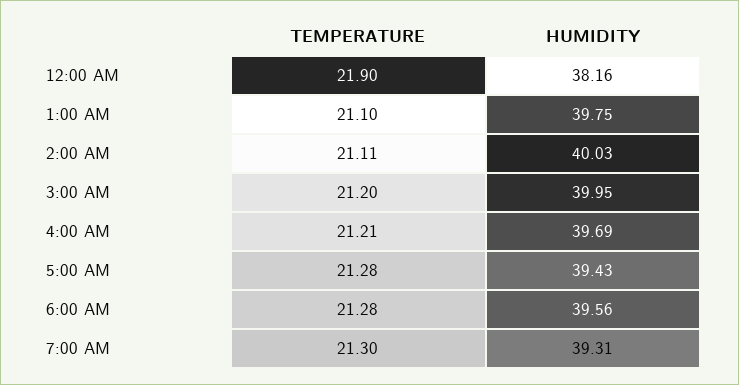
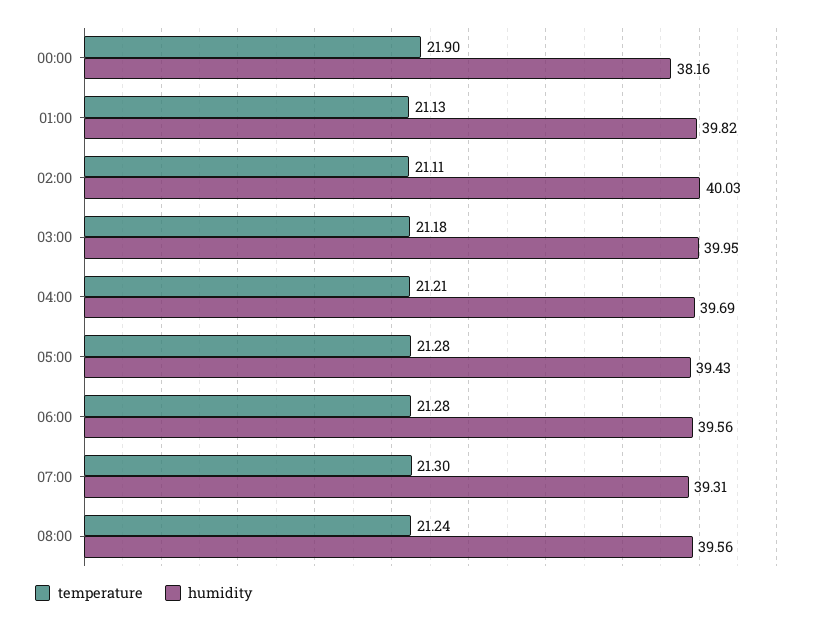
TEMPERATURE, 1:00 AM: 21.1 -> 21.13
HUMIDITY, 1:00 AM: 39.75 -> 39.82
TEMPERATURE, 3:00 AM: 21.2 -> 21.18
TEMPERATURE, 08:00: none -> 21.24
HUMIDITY, 08:00: none -> 39.56

